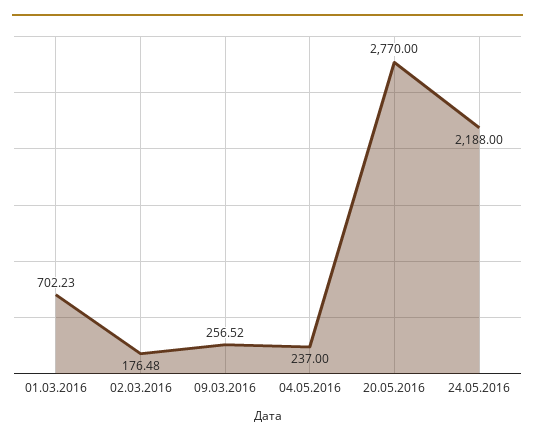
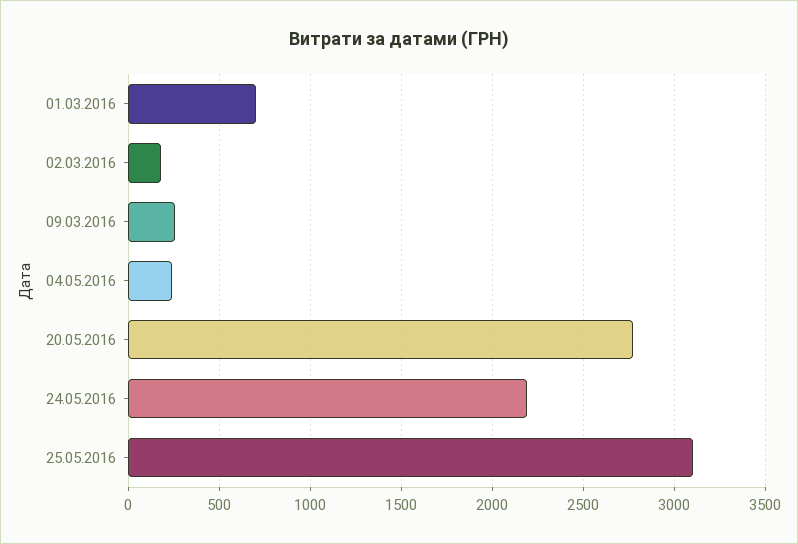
25.05.2016: none -> 3100

